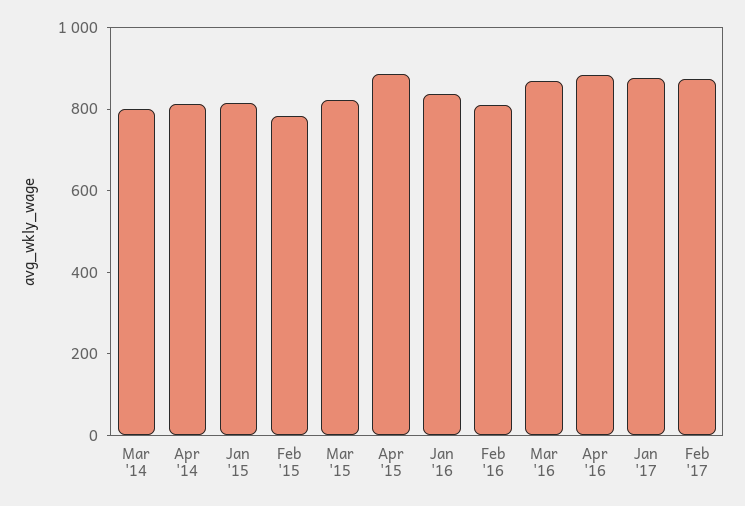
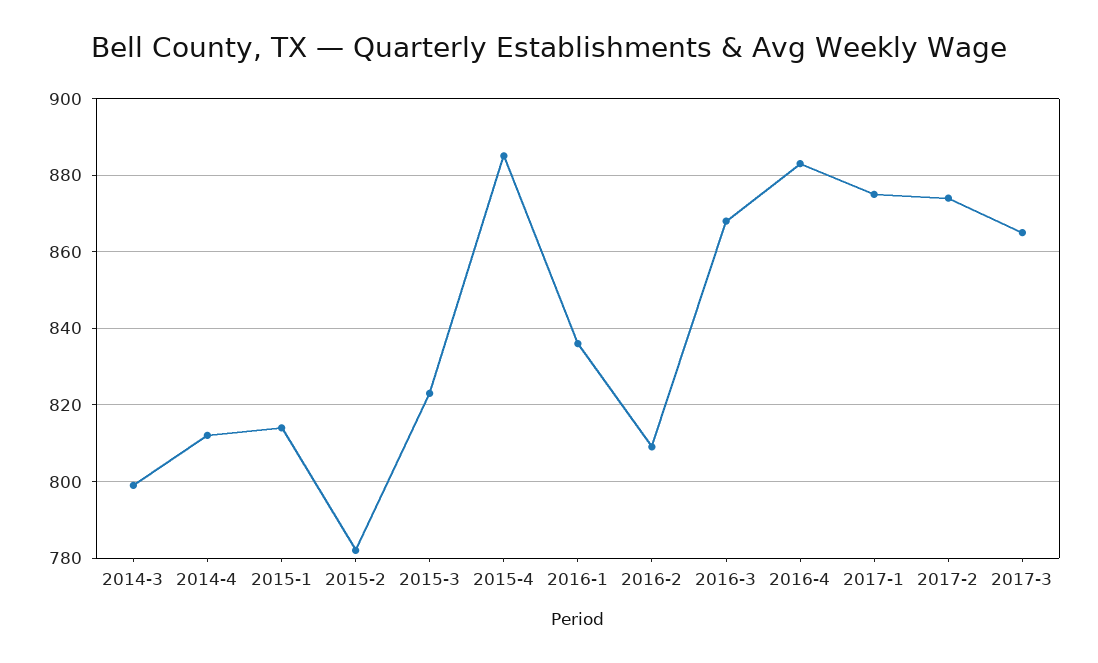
2017-3: none -> 865

